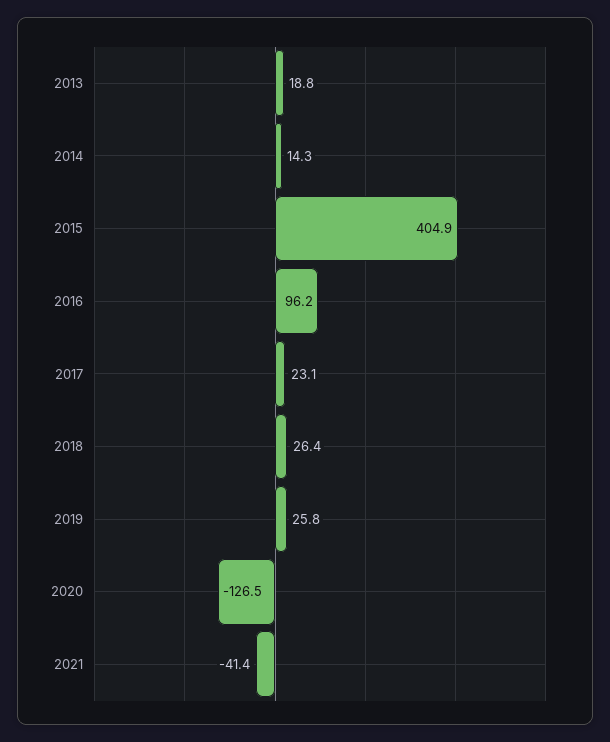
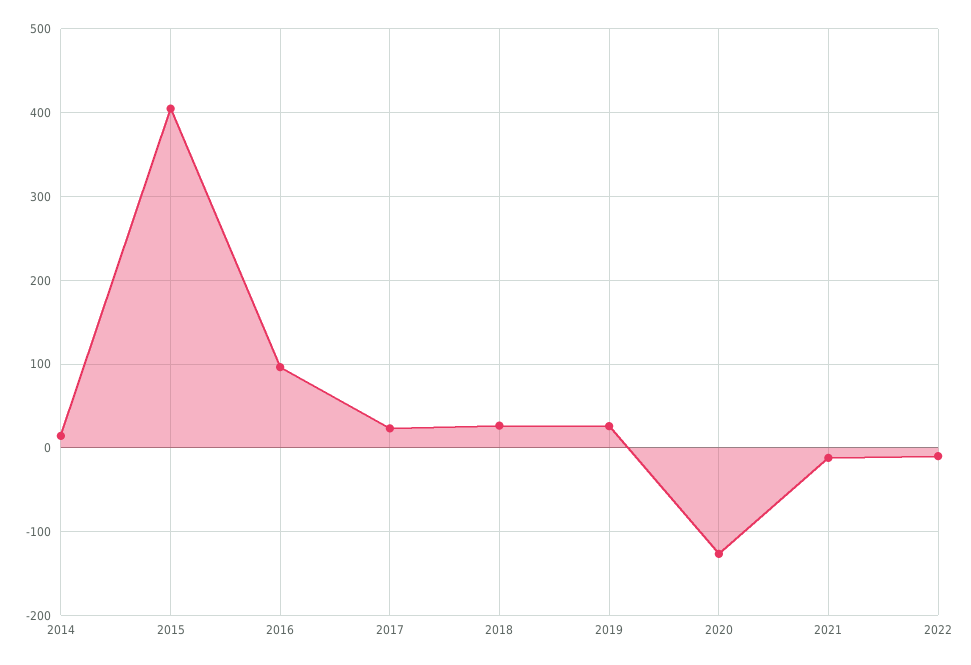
2013: 18.8 -> none
2021: -41.4 -> -10
2022: none -> -10

